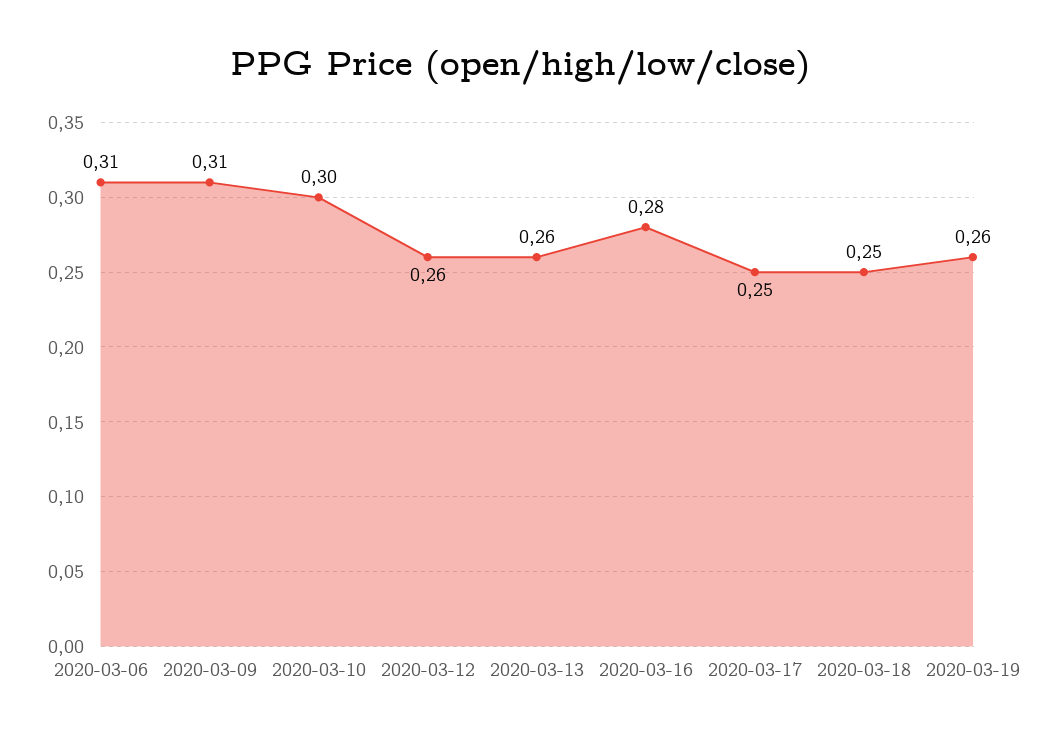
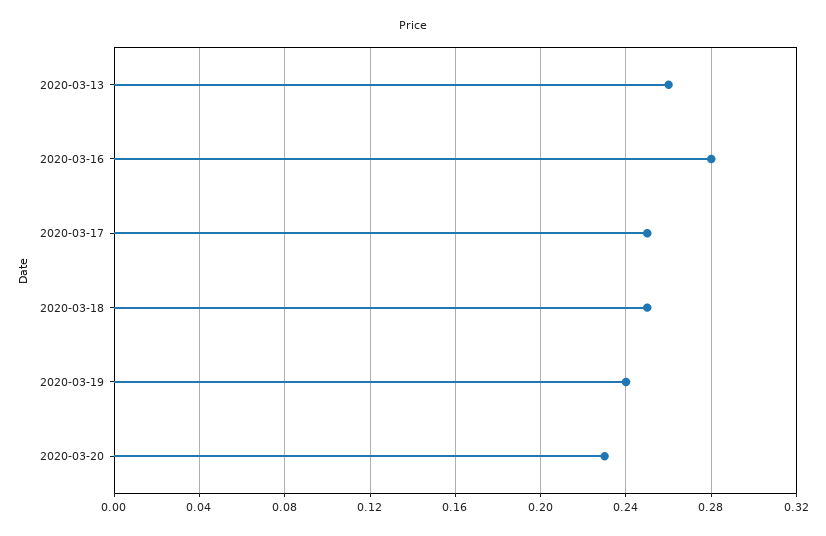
2020-03-06: 0.31 -> none
2020-03-09: 0.31 -> none
2020-03-10: 0.3 -> none
2020-03-12: 0.26 -> none
2020-03-19: 0.26 -> 0.24
2020-03-20: none -> 0.23

